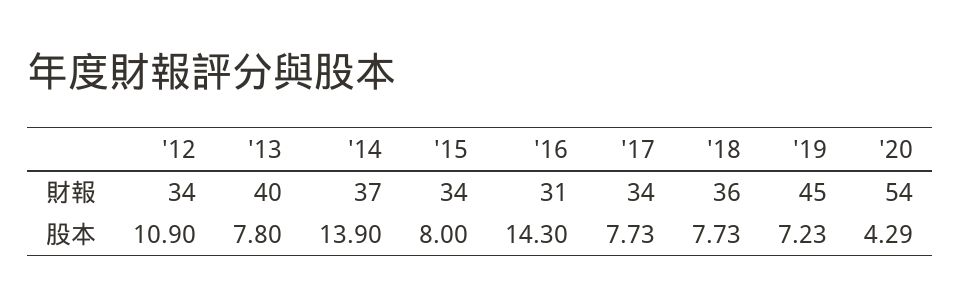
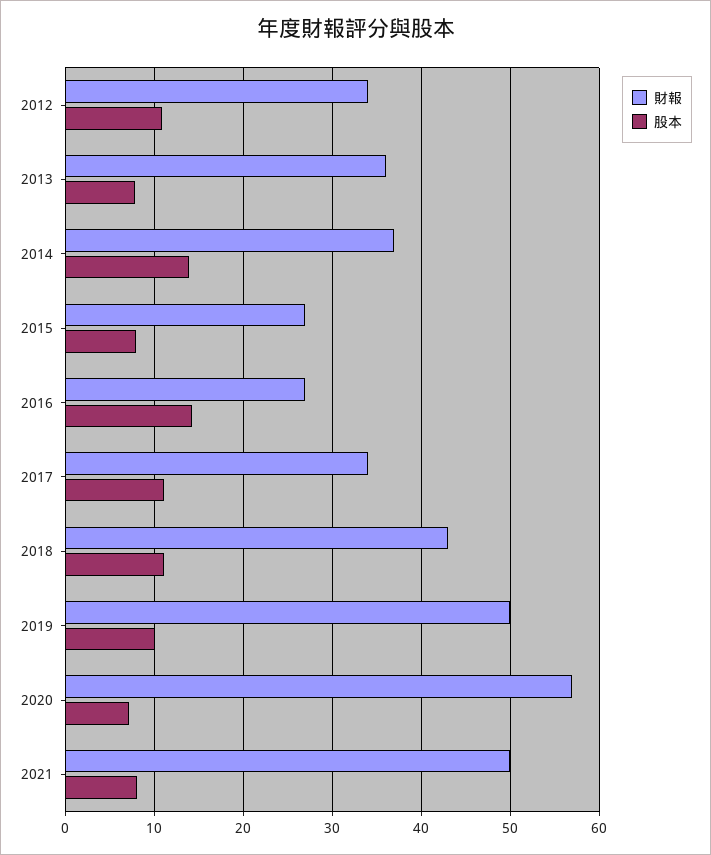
財報, '13: 40 -> 36
財報, '15: 34 -> 27
財報, '16: 31 -> 27
財報, '18: 36 -> 43
財報, '19: 45 -> 50
財報, '20: 54 -> 57
股本, '17: 7.73 -> 11
股本, '18: 7.73 -> 11
股本, '19: 7.23 -> 10
股本, '20: 4.29 -> 7
財報, 2021: none -> 50
股本, 2021: none -> 8

